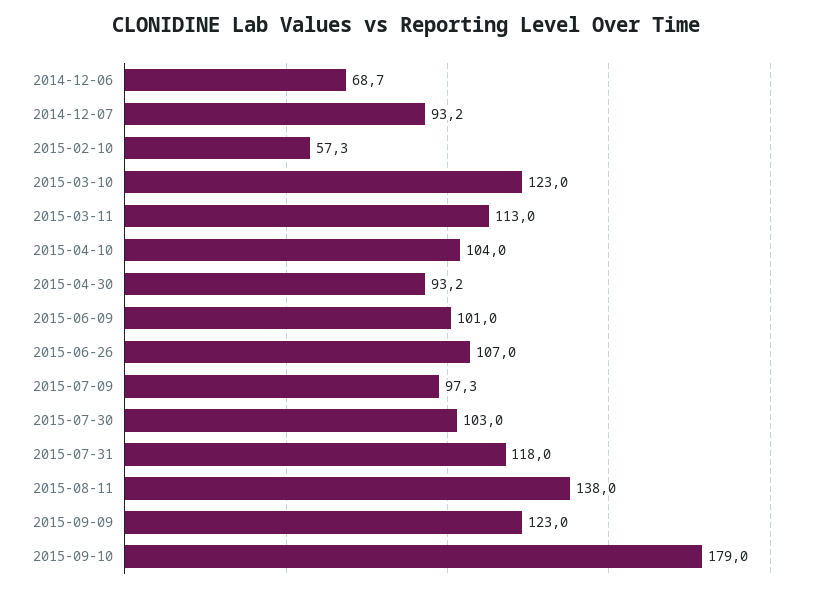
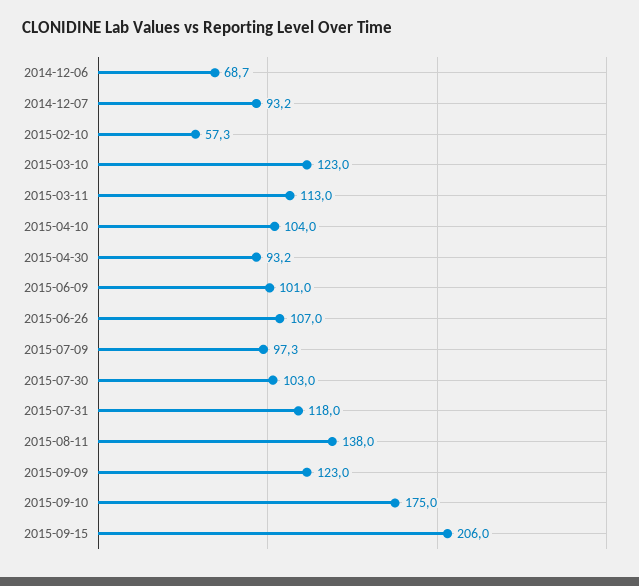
2015-09-10: 179 -> 175
2015-09-15: none -> 206

